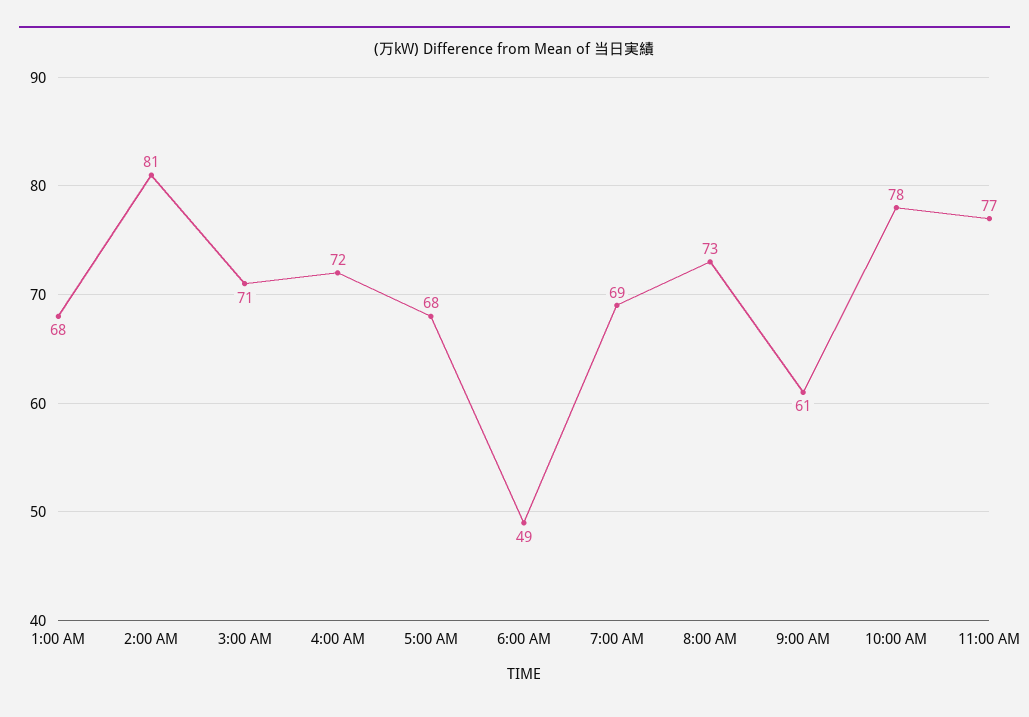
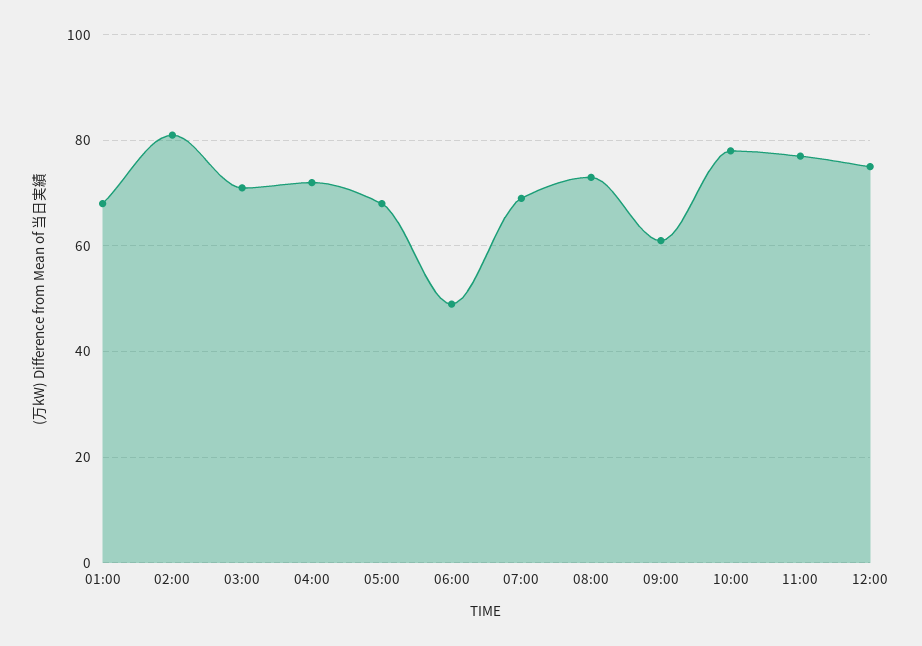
12:00: none -> 75

